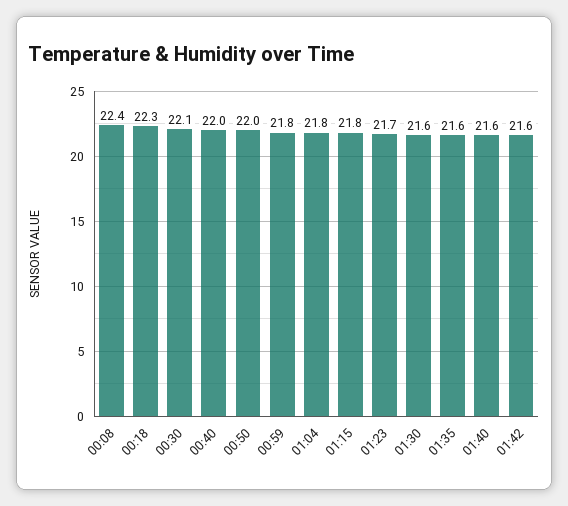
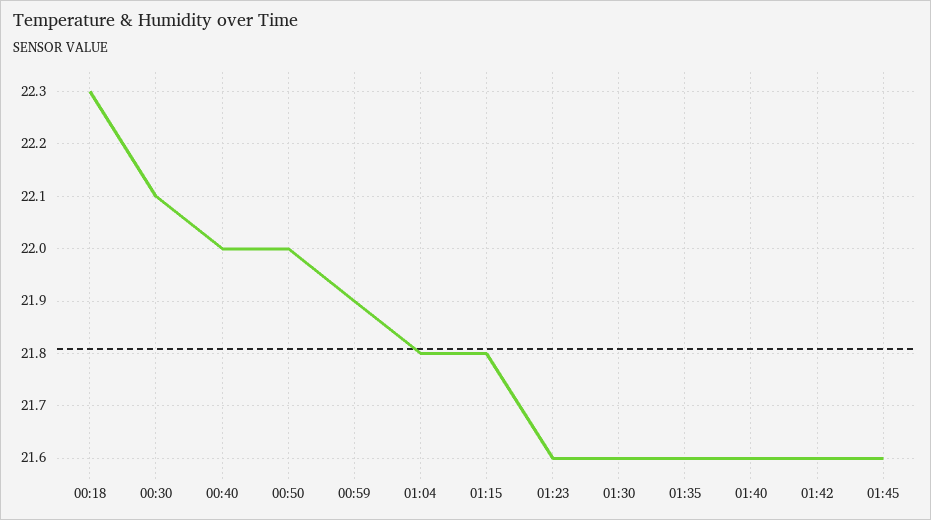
00:08: 22.4 -> none
00:59: 21.8 -> 21.9
01:23: 21.7 -> 21.6
01:45: none -> 21.6

